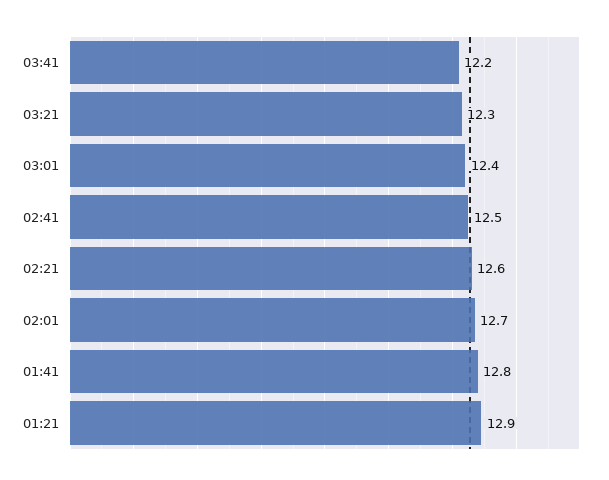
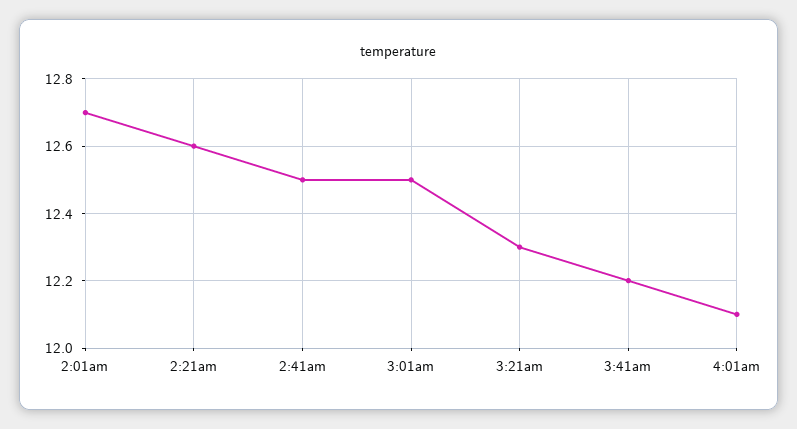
03:01: 12.4 -> 12.5
01:41: 12.8 -> none
01:21: 12.9 -> none
4:01am: none -> 12.1

